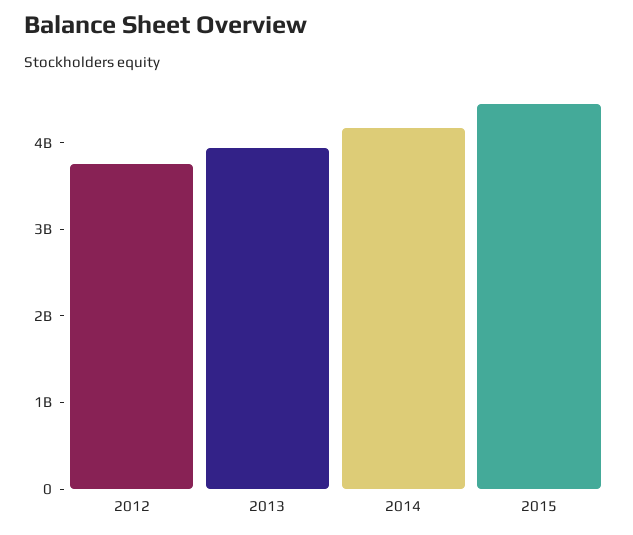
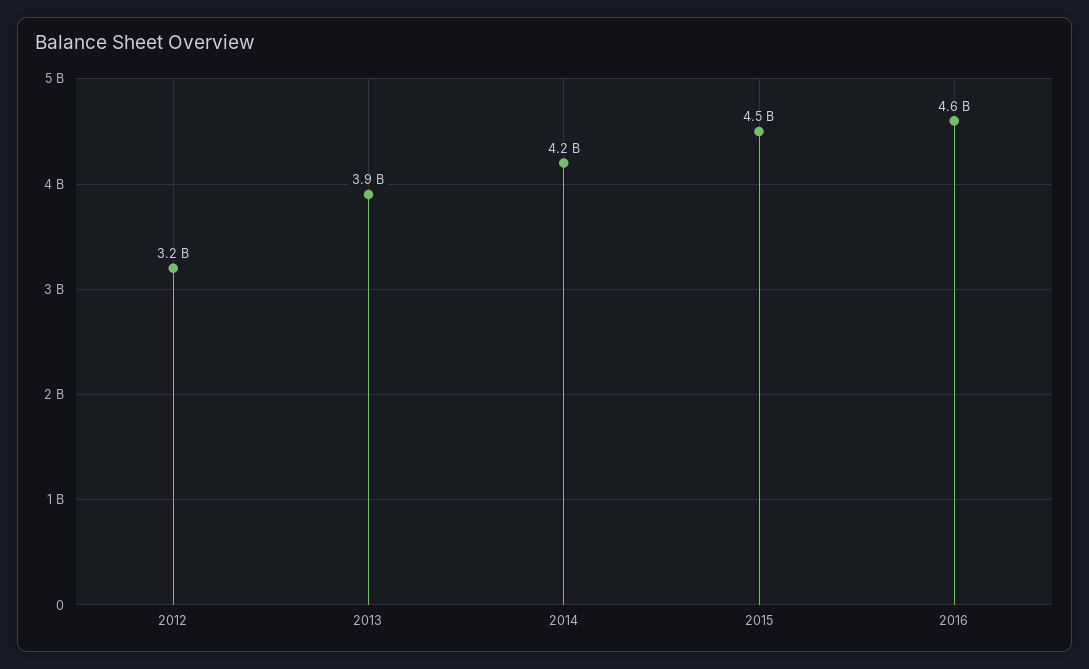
2012: 3800000000 -> 3200000000
2016: none -> 4600000000

